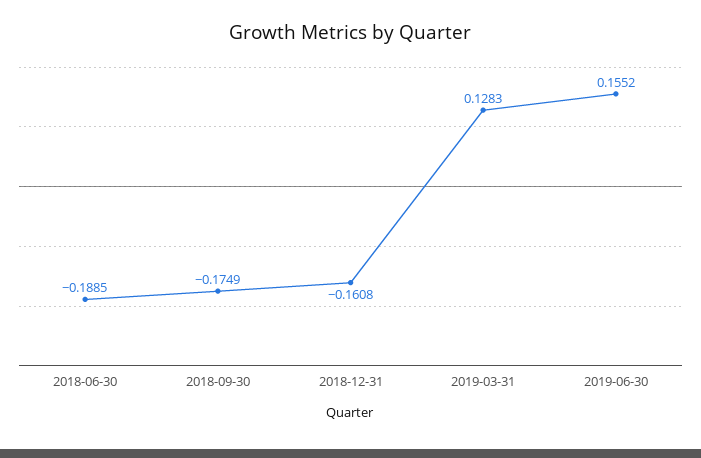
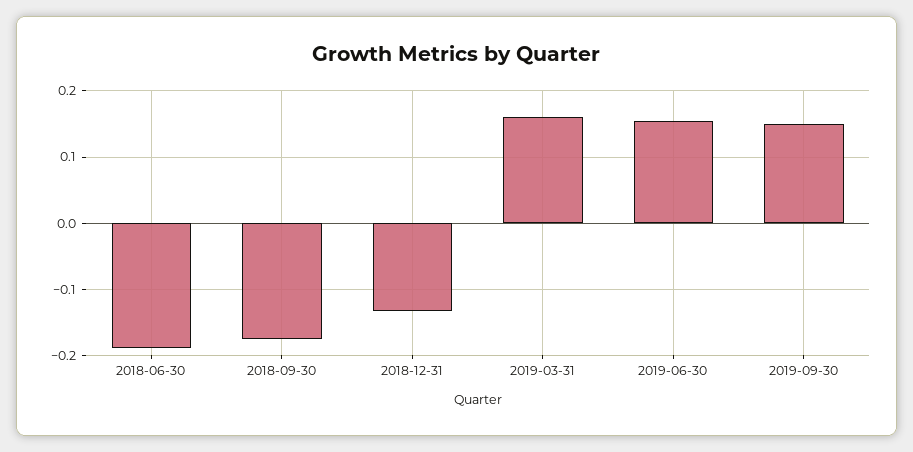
2018-12-31: -0.1608 -> -0.13
2019-03-31: 0.1283 -> 0.16
2019-09-30: none -> 0.15

